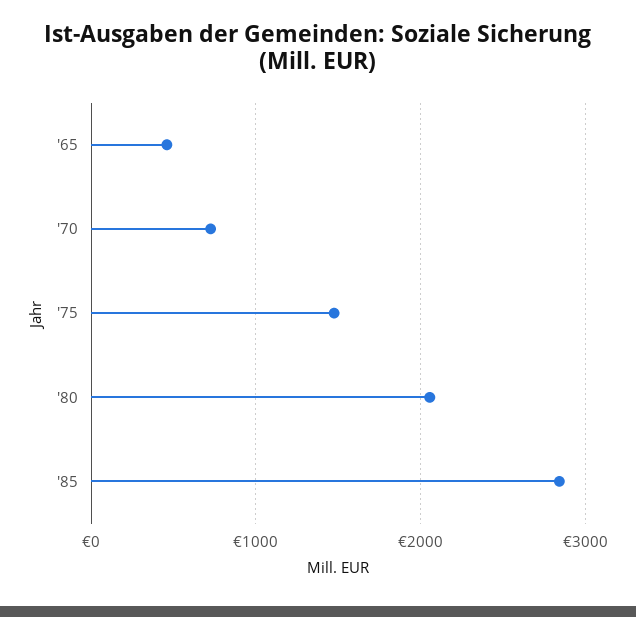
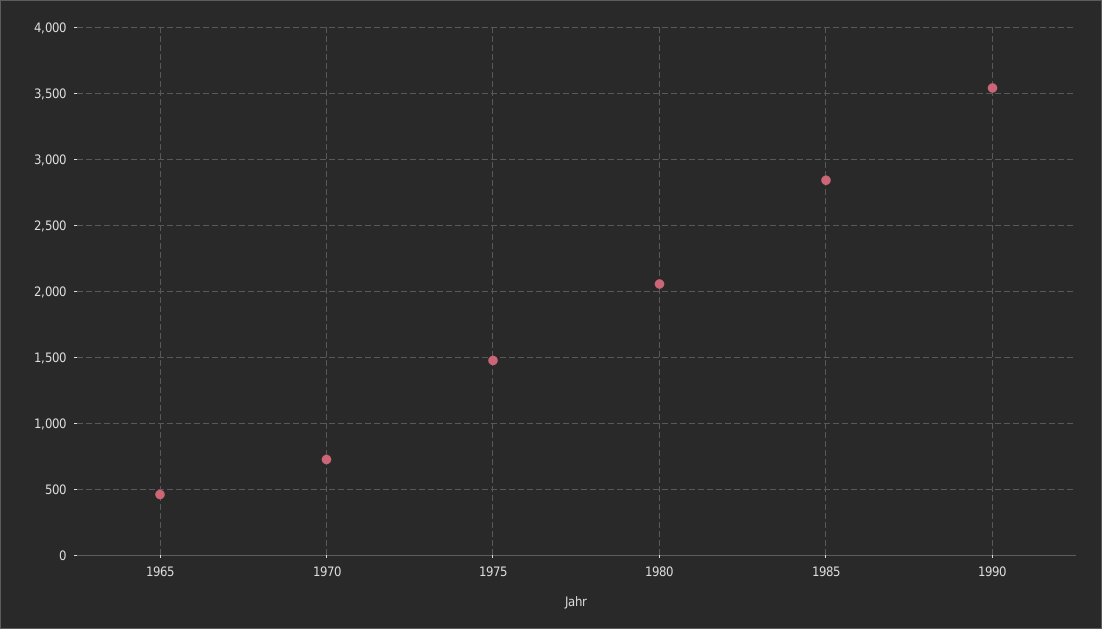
1990: none -> 3550

